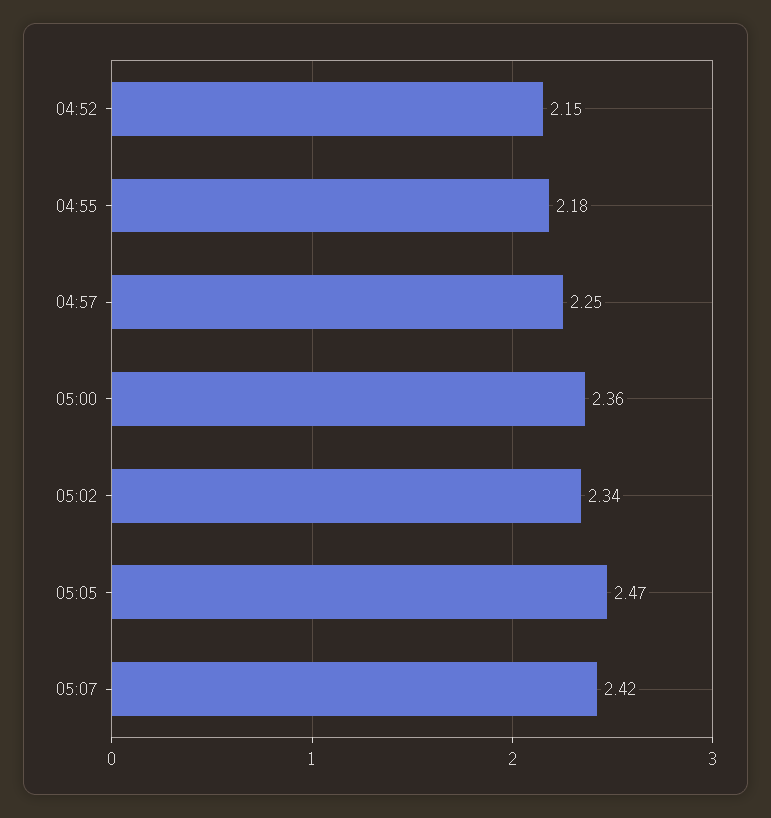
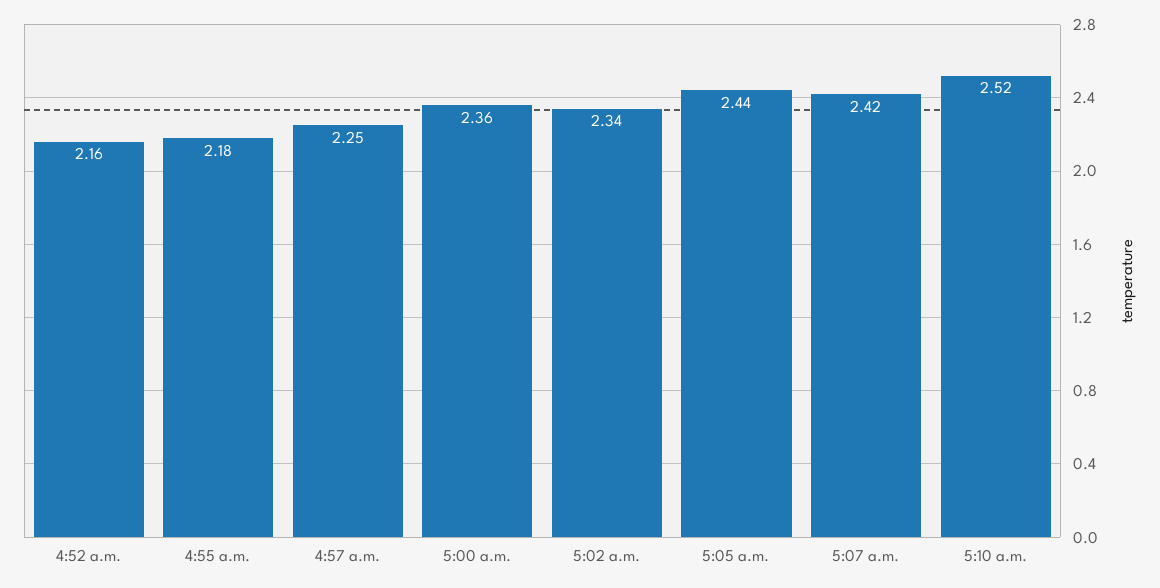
04:52: 2.15 -> 2.16
05:05: 2.47 -> 2.44
5:10 a.m.: none -> 2.52

